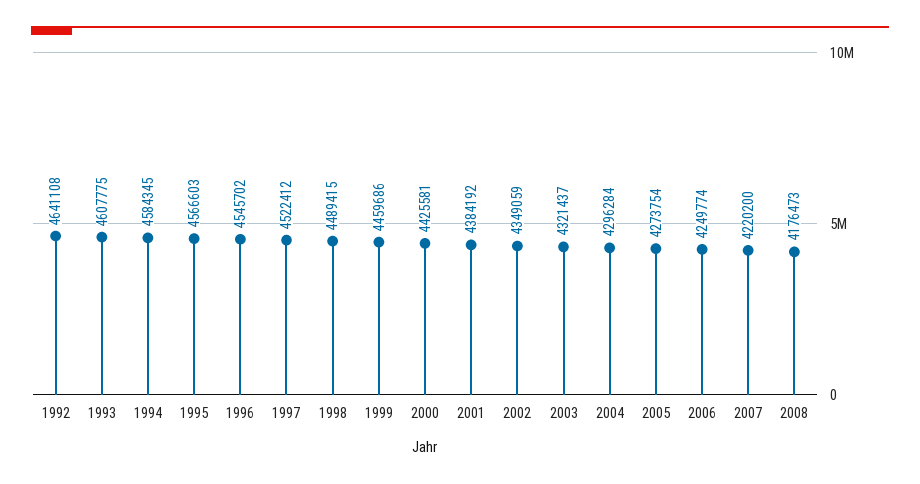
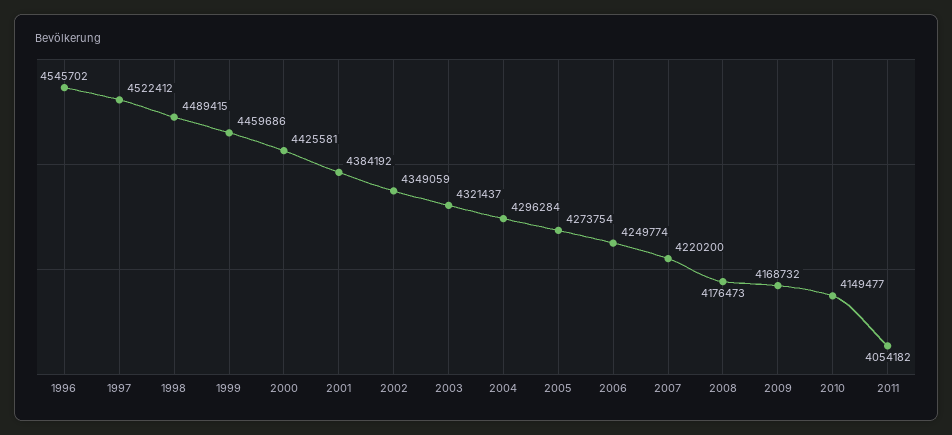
1992: 4641108 -> none
1993: 4607775 -> none
1994: 4584345 -> none
1995: 4566603 -> none
2009: none -> 4168732
2010: none -> 4149477
2011: none -> 4054182

